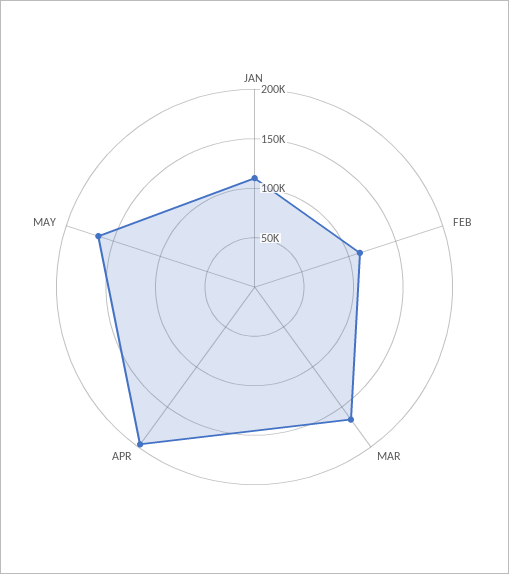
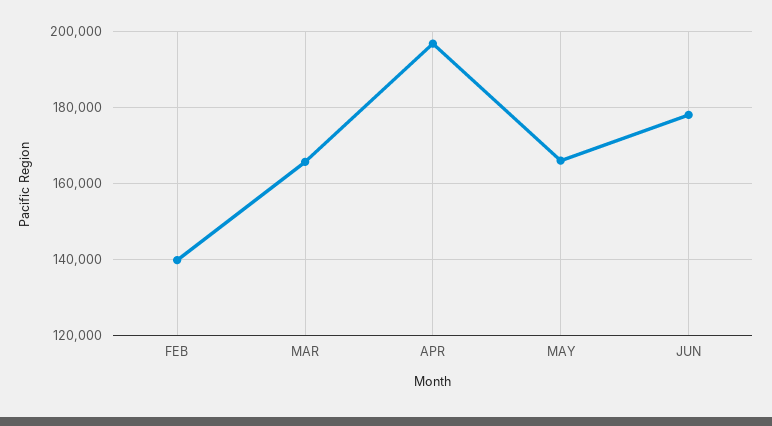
JAN: 110000 -> none
FEB: 110000 -> 140000
JUN: none -> 178000

